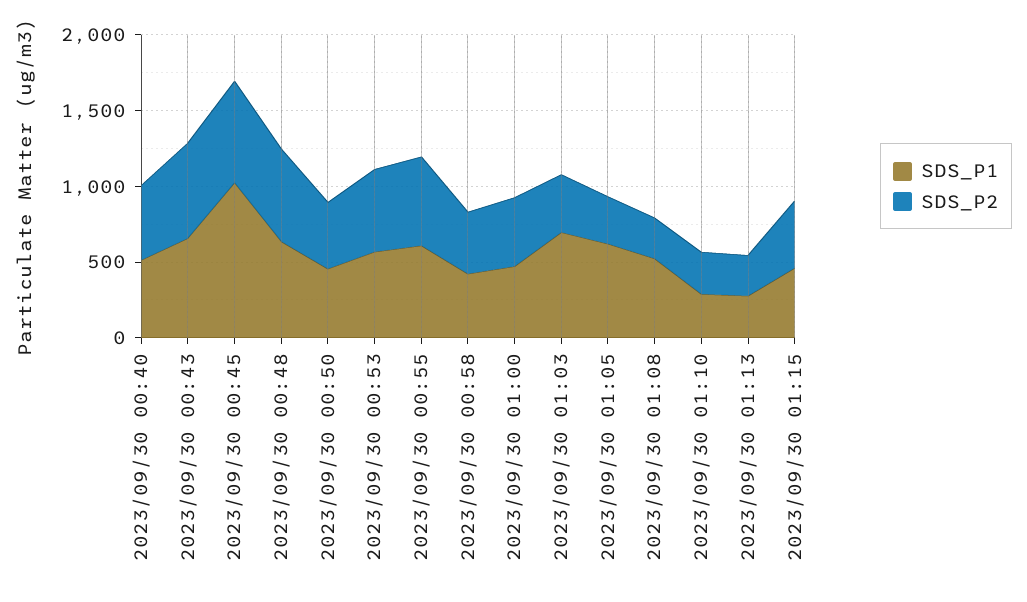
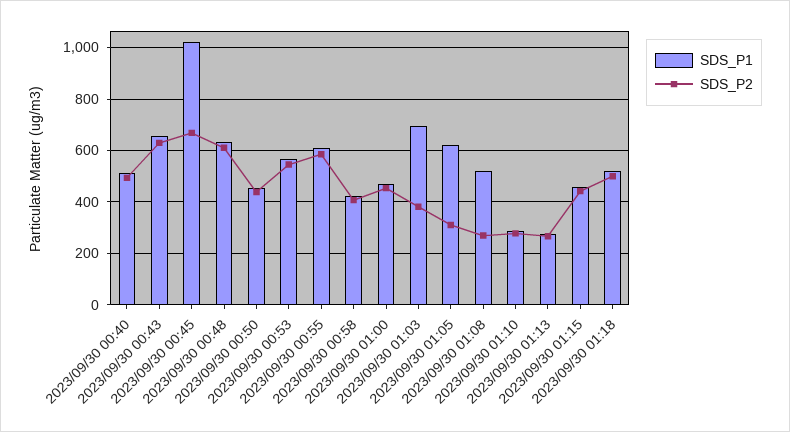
SDS_P1, 2023/09/30 01:18: none -> 525
SDS_P2, 2023/09/30 01:18: none -> 500

